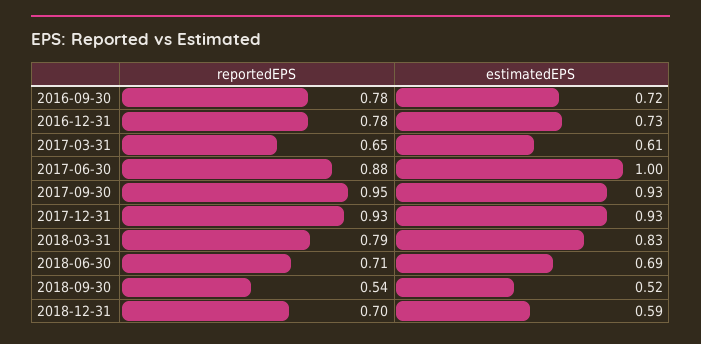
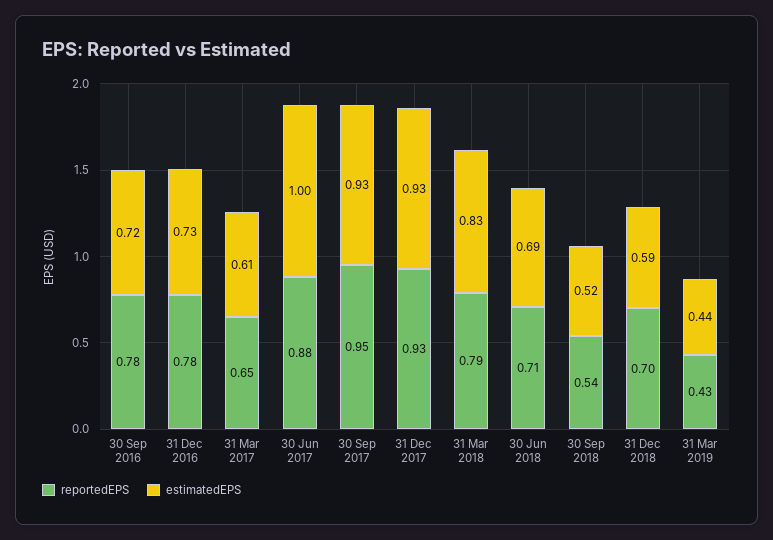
reportedEPS, 31 Mar 2019: none -> 0.43
estimatedEPS, 31 Mar 2019: none -> 0.44

